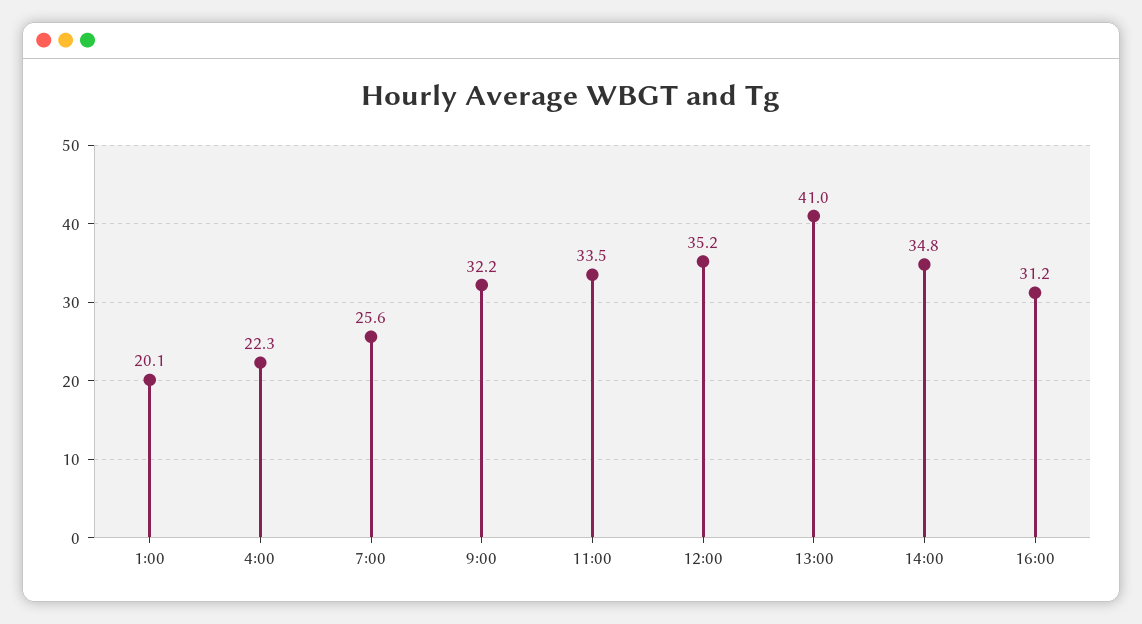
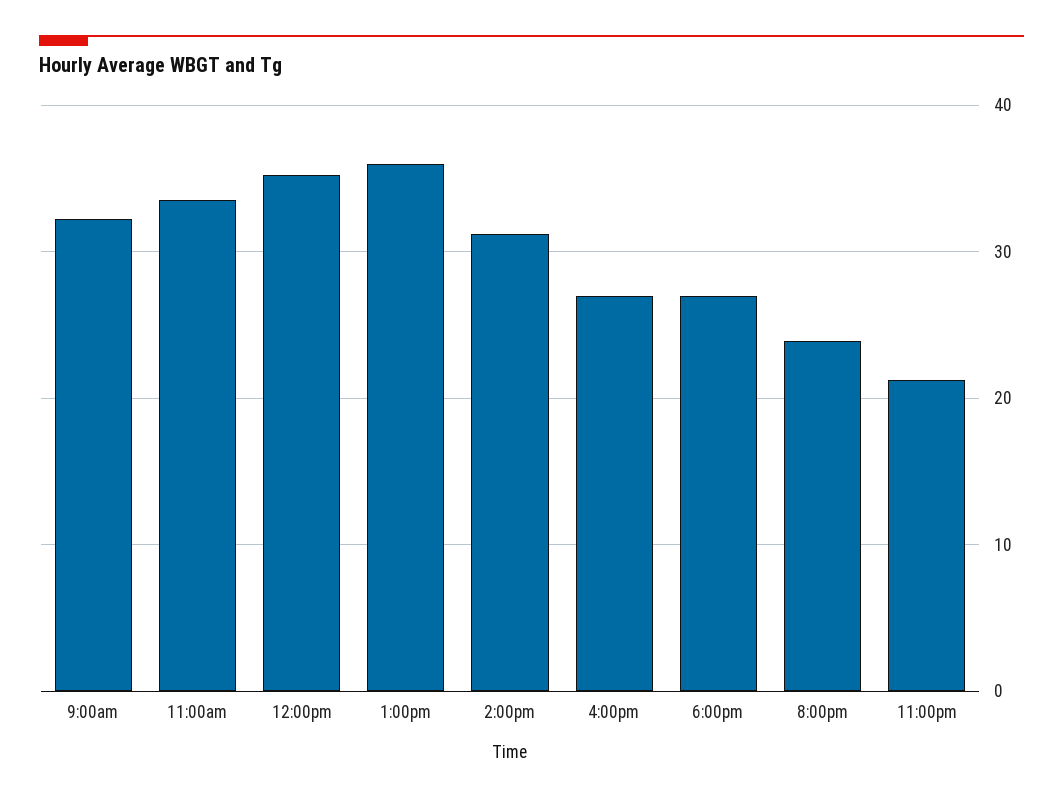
1:00: 20.1 -> none
4:00: 22.3 -> none
7:00: 25.6 -> none
13:00: 41 -> 36
14:00: 34.8 -> 31
16:00: 31.2 -> 27
6:00pm: none -> 27
8:00pm: none -> 24
11:00pm: none -> 21

